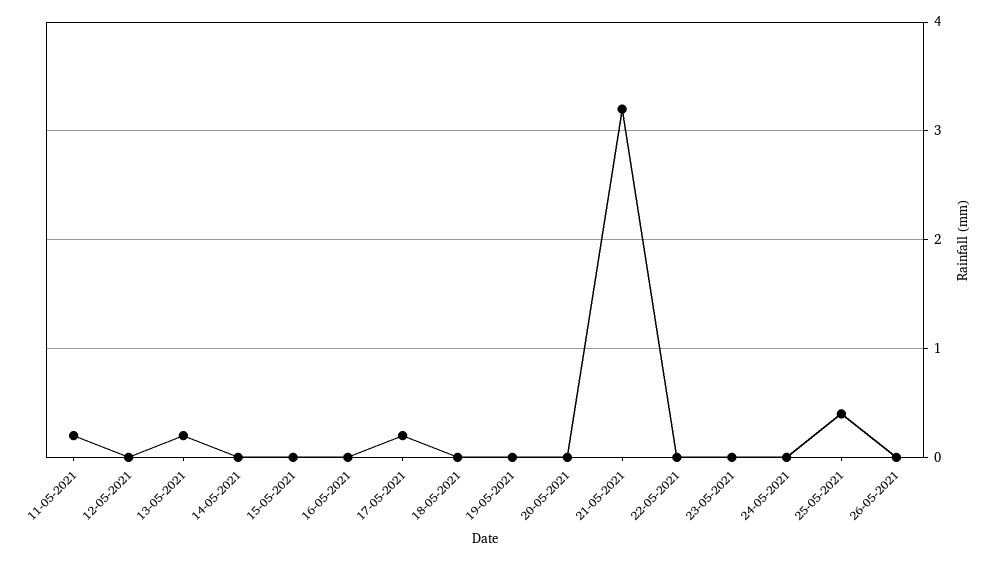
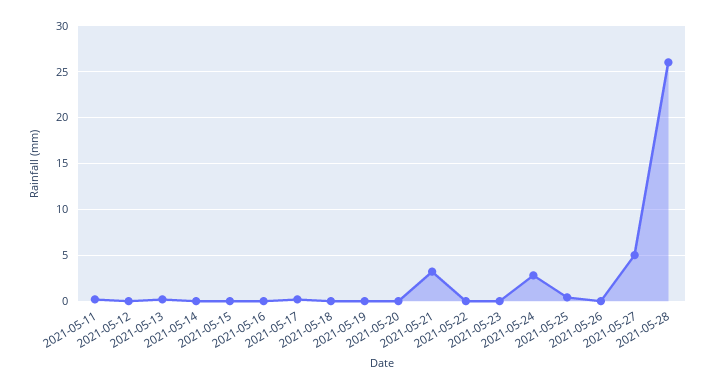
24-05-2021: 0 -> 3
2021-05-27: none -> 5
2021-05-28: none -> 26

